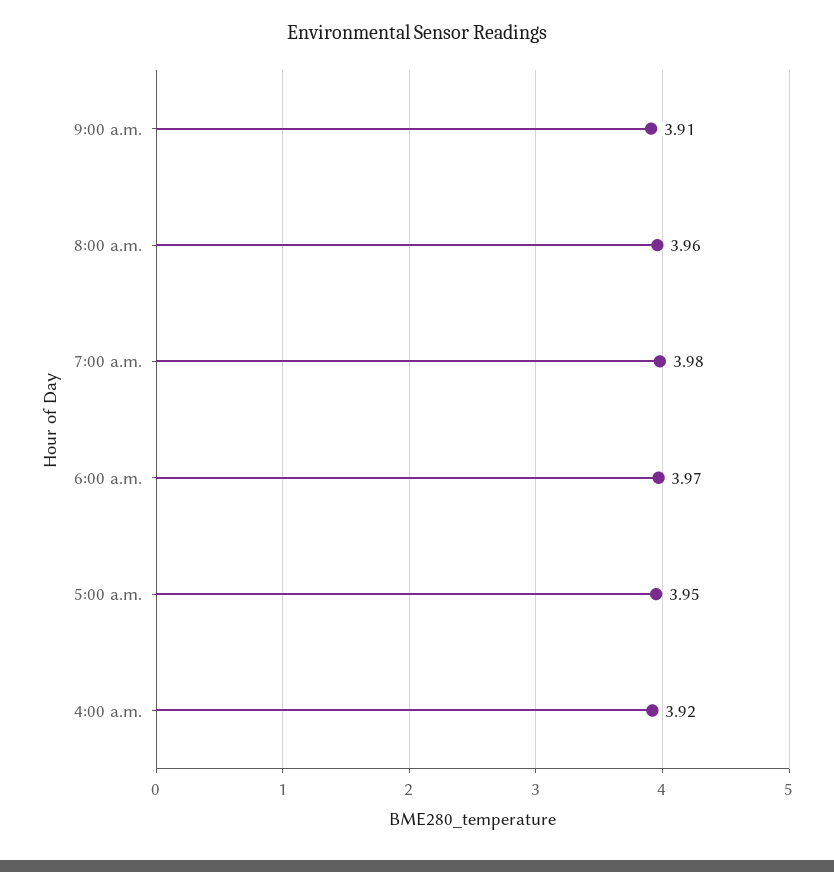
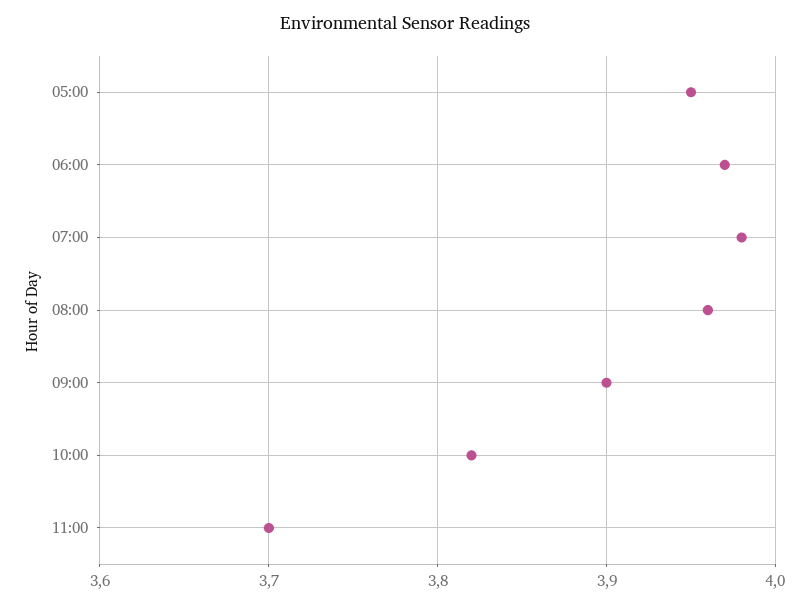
9:00 a.m.: 3.91 -> 3.9
4:00 a.m.: 3.92 -> none
10:00: none -> 3.82
11:00: none -> 3.7

